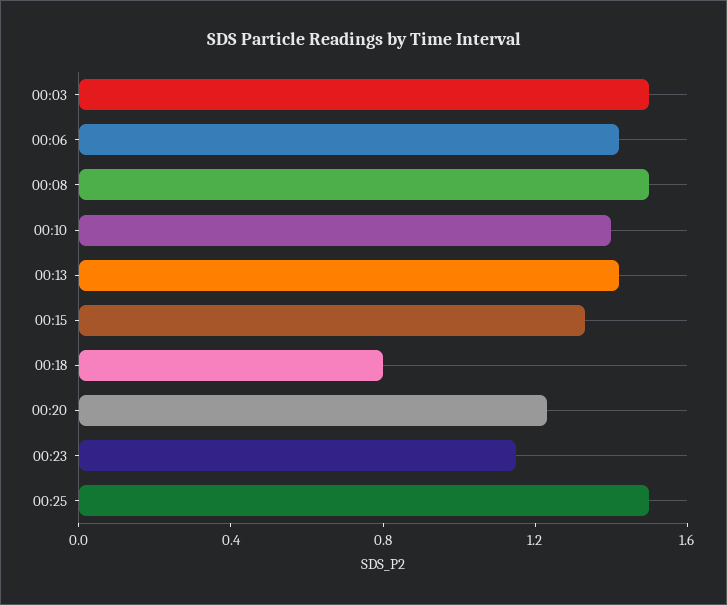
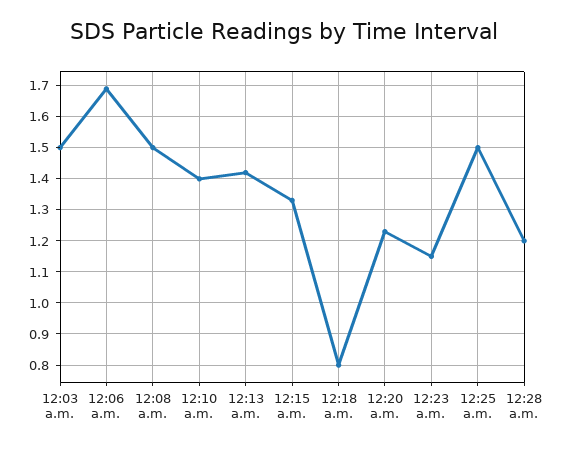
00:06: 1.4 -> 1.7
12:28 a.m.: none -> 1.2

